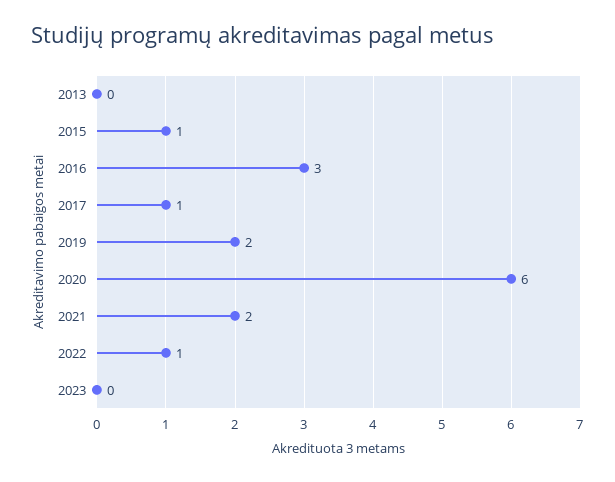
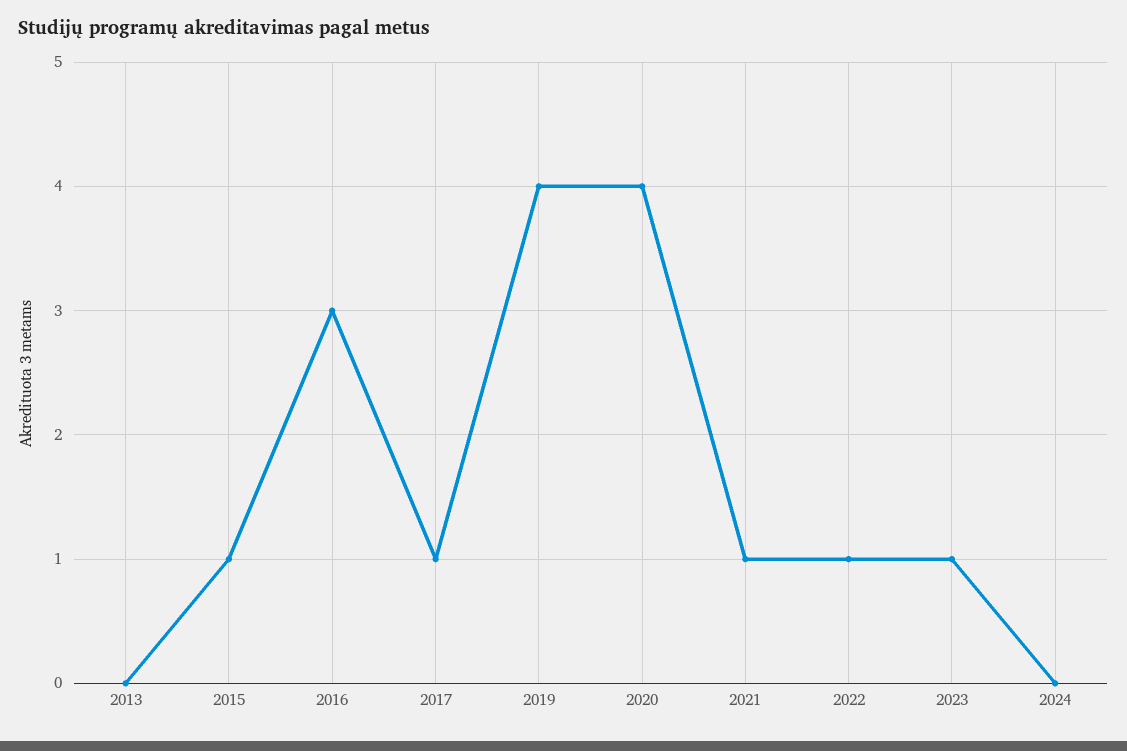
2019: 2 -> 4
2020: 6 -> 4
2021: 2 -> 1
2023: 0 -> 1
2024: none -> 0

